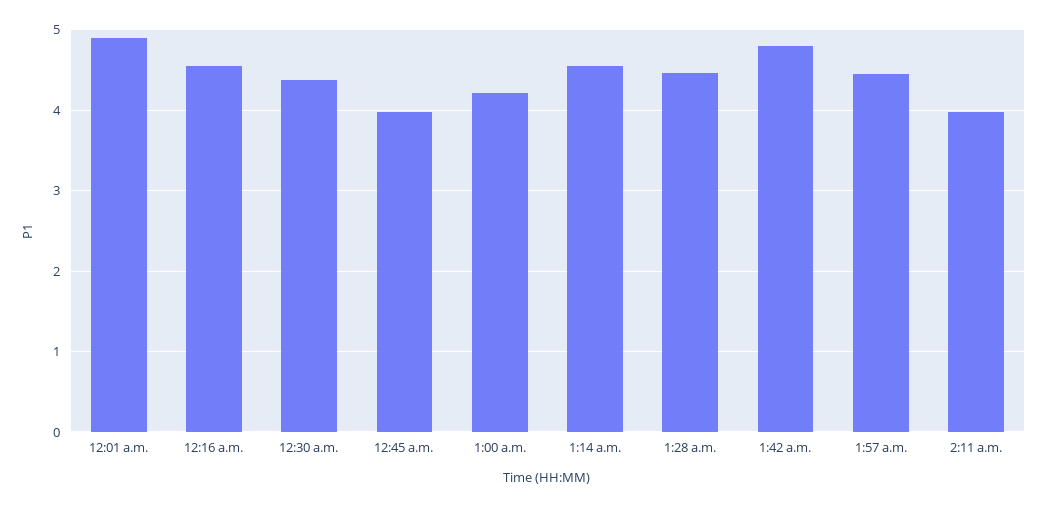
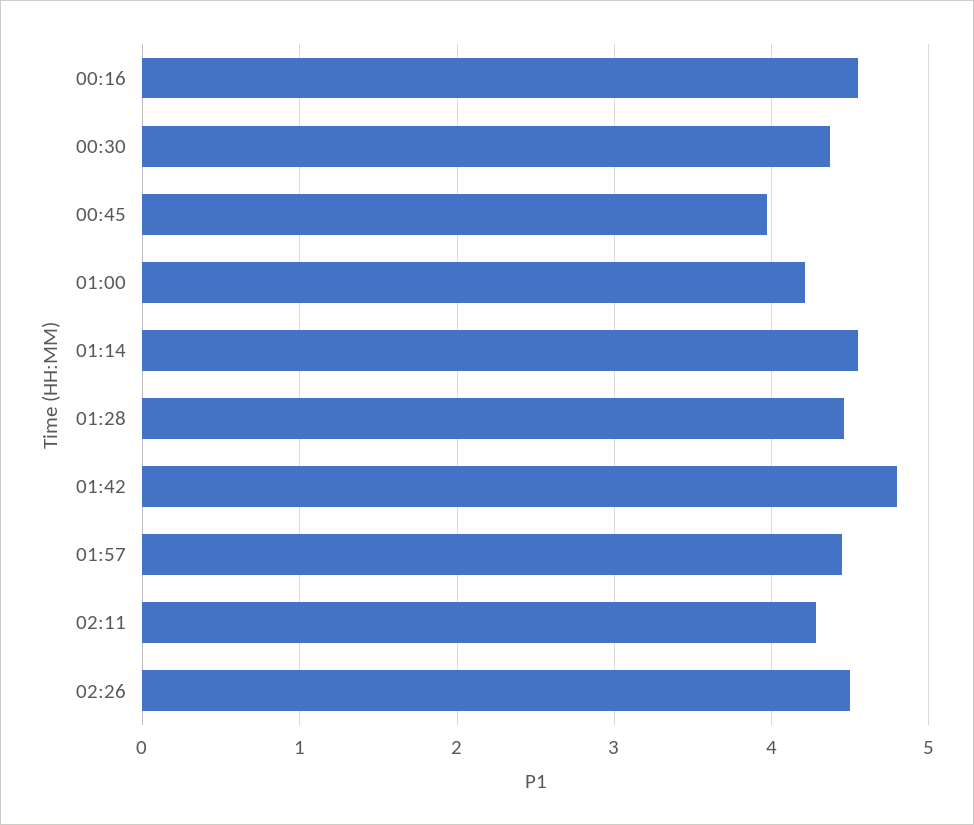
12:01 a.m.: 4.9 -> none
2:11 a.m.: 4 -> 4.3
02:26: none -> 4.5

